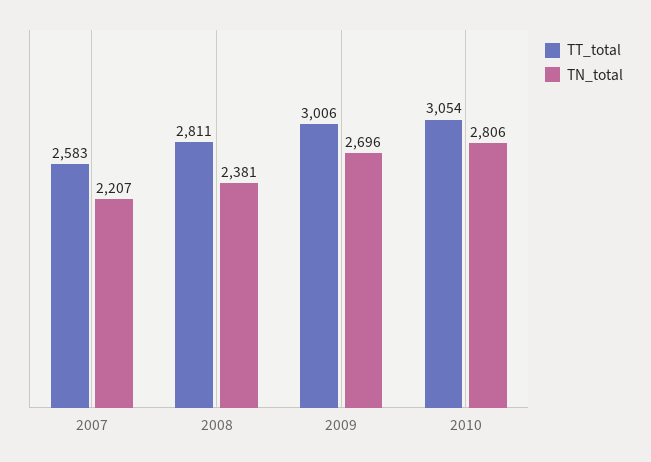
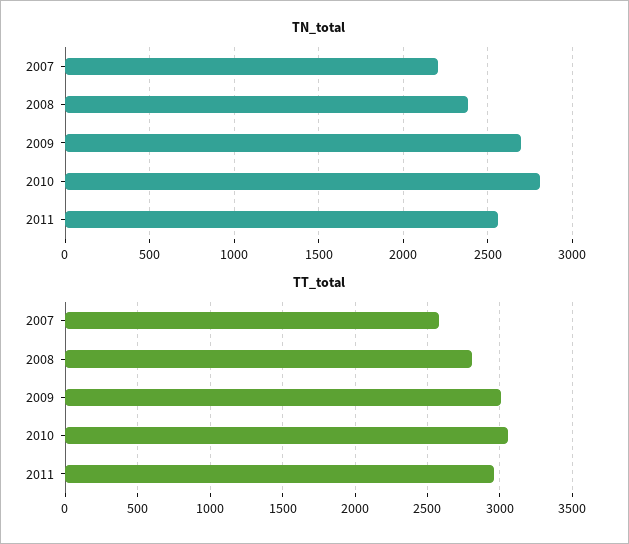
TN_total, 2011: none -> 2550
TT_total, 2011: none -> 2950

